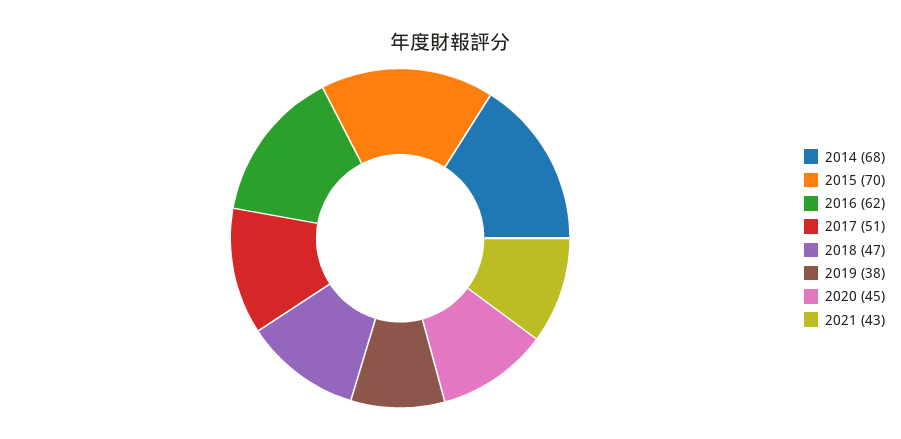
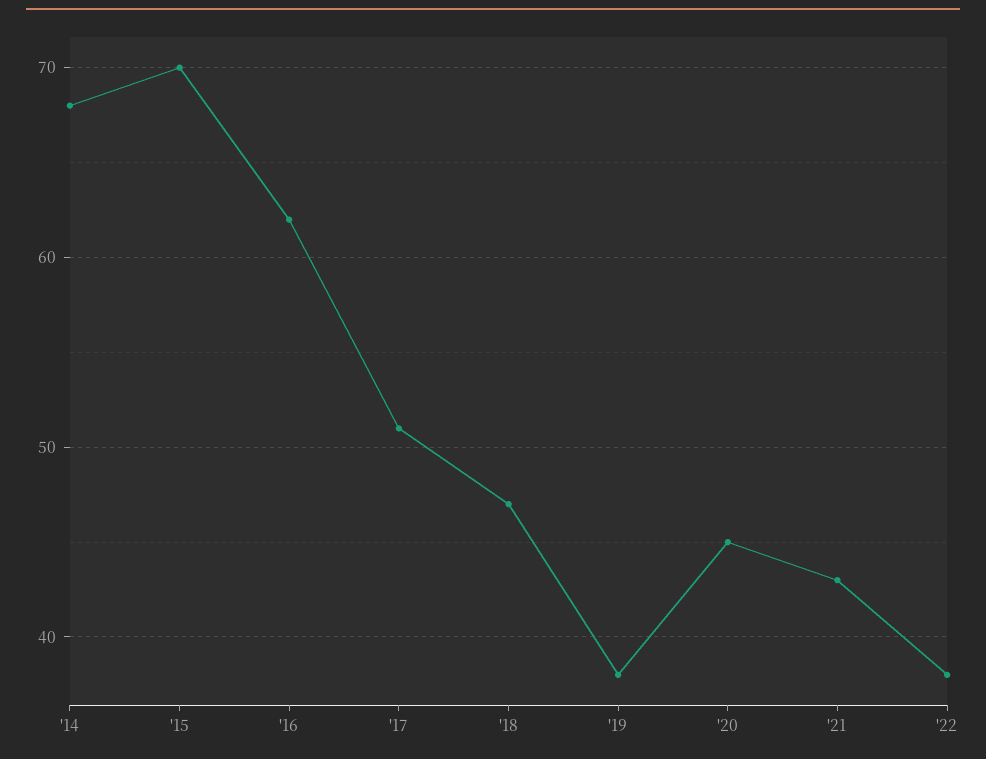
'22: none -> 38

